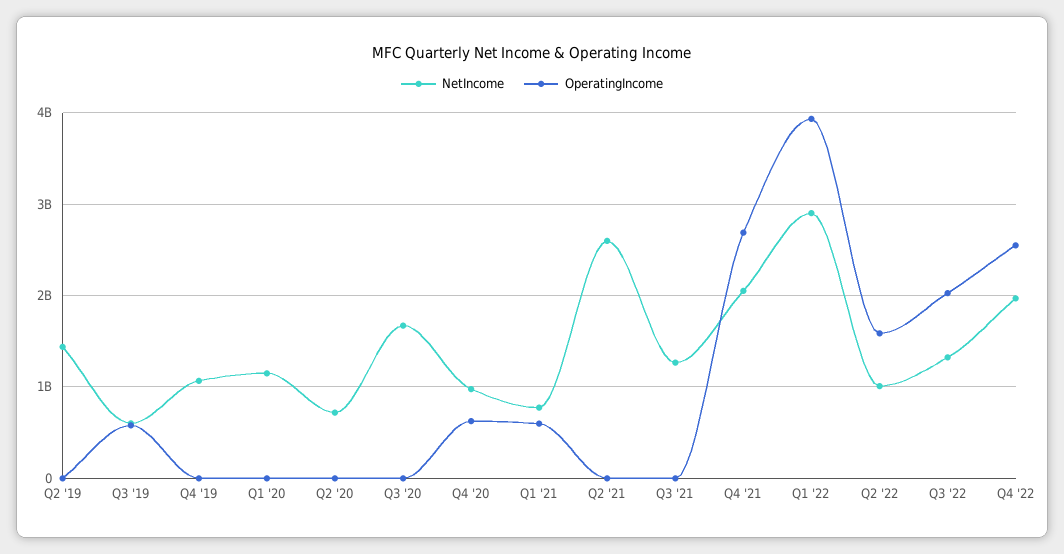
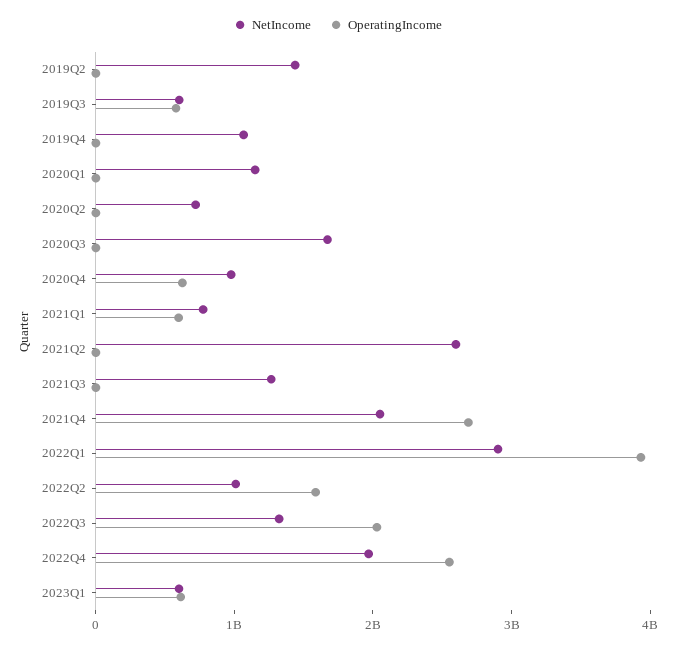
NetIncome, 2023Q1: none -> 600000000
OperatingIncome, 2023Q1: none -> 600000000

